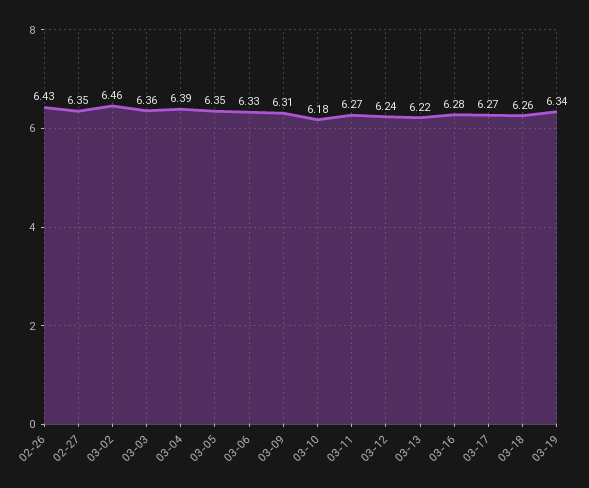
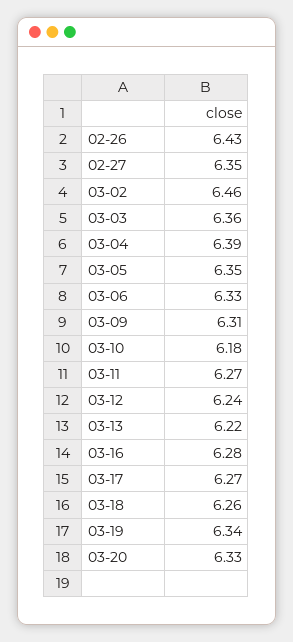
03-20: none -> 6.33

